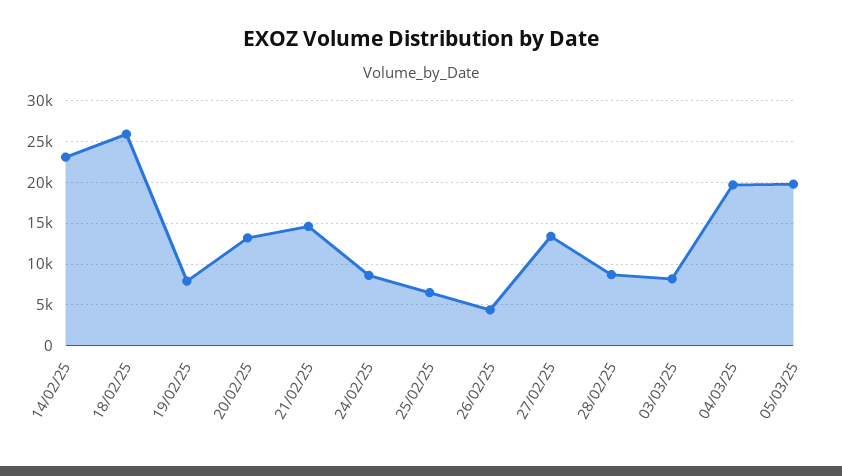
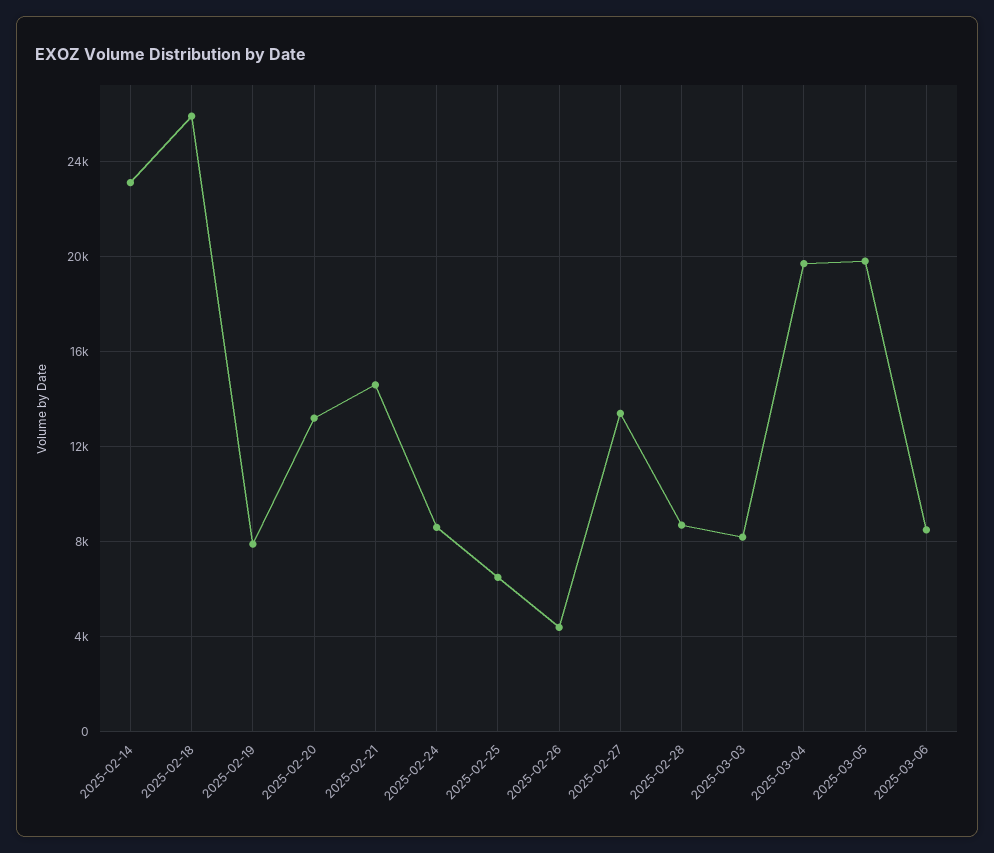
2025-03-06: none -> 8500

